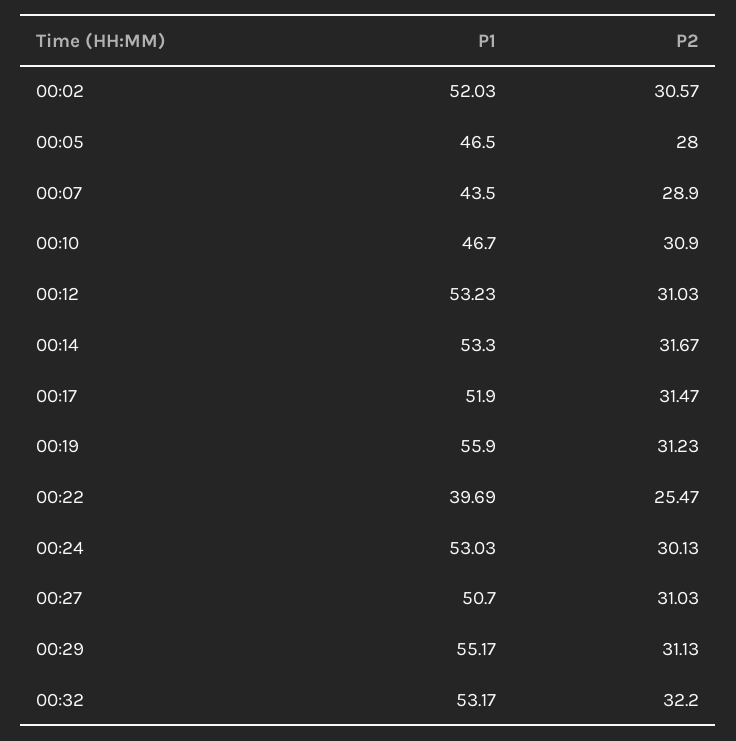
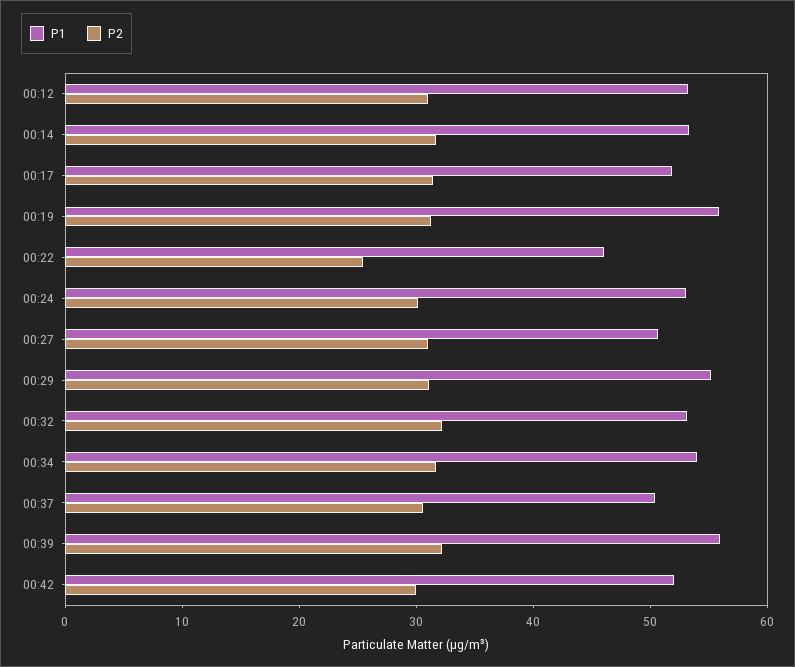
P1, 00:02: 52.03 -> none
P2, 00:02: 30.57 -> none
P1, 00:05: 46.5 -> none
P2, 00:05: 28 -> none
P1, 00:07: 43.5 -> none
P2, 00:07: 28.9 -> none
P1, 00:10: 46.7 -> none
P2, 00:10: 30.9 -> none
P1, 00:22: 39.69 -> 46
P1, 00:34: none -> 54
P2, 00:34: none -> 32
P1, 00:37: none -> 50
P2, 00:37: none -> 30
P1, 00:39: none -> 56
P2, 00:39: none -> 32
P1, 00:42: none -> 52
P2, 00:42: none -> 30

